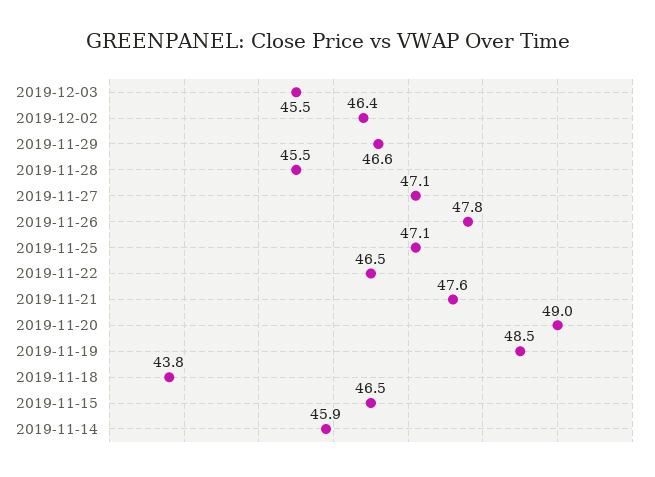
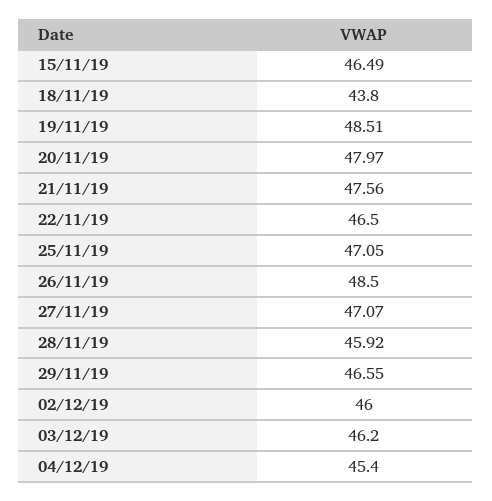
2019-12-03: 45.5 -> 46.2
2019-12-02: 46.4 -> 46
2019-11-28: 45.5 -> 45.92
2019-11-26: 47.8 -> 48.5
2019-11-20: 49 -> 47.97
2019-11-14: 45.9 -> none
04/12/19: none -> 45.4

